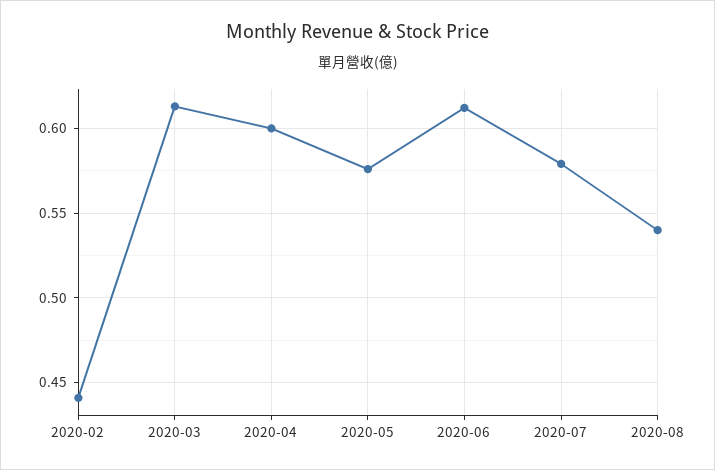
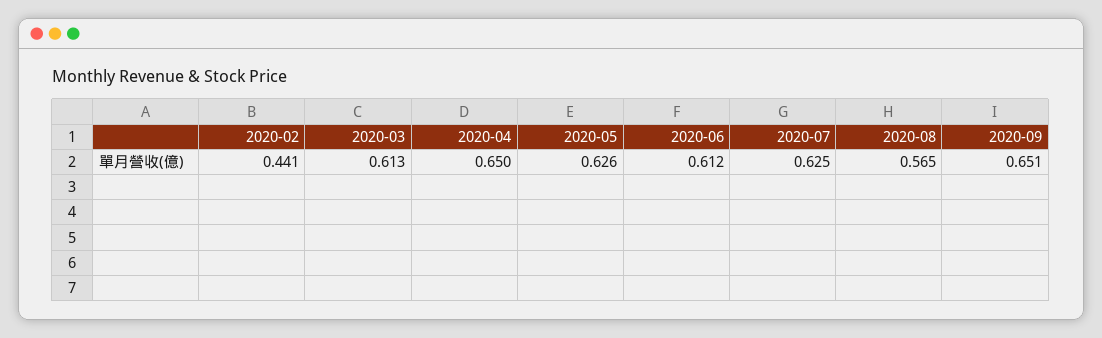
2020-04: 0.6 -> 0.65
2020-05: 0.575 -> 0.626
2020-07: 0.58 -> 0.625
2020-08: 0.54 -> 0.565
2020-09: none -> 0.651

